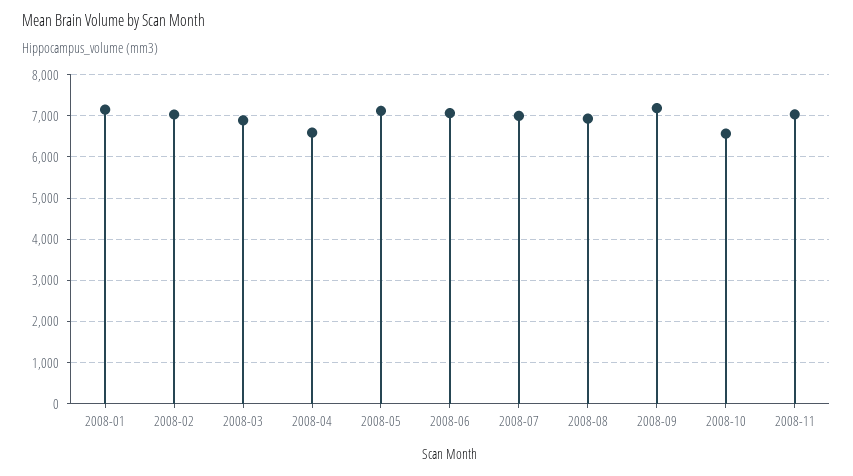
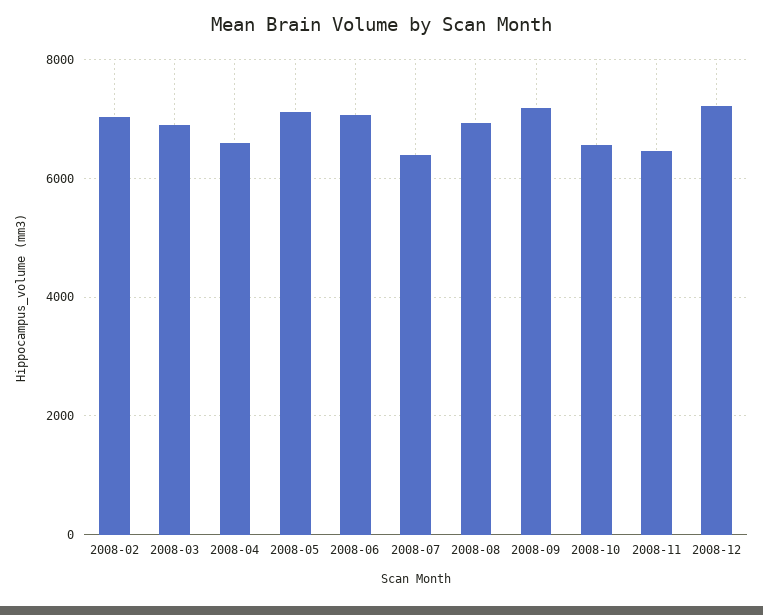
2008-01: 7200 -> none
2008-07: 7000 -> 6400
2008-11: 7000 -> 6400
2008-12: none -> 7200

